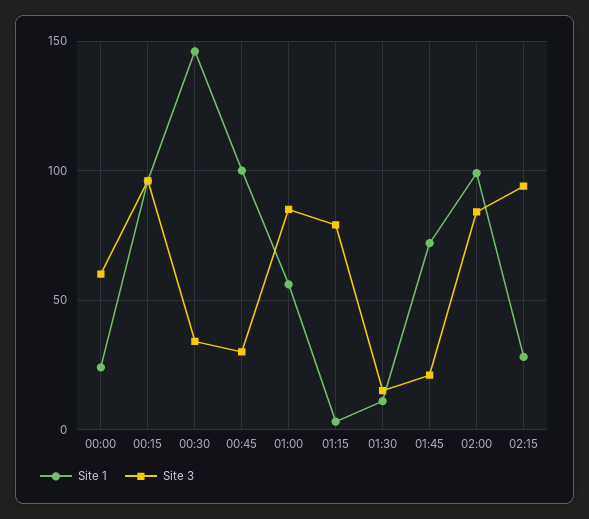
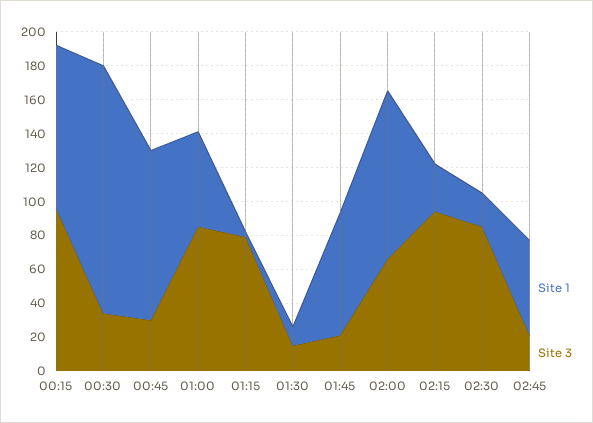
Site 1, 00:00: 25 -> none
Site 3, 00:00: 60 -> none
Site 3, 02:00: 85 -> 65
Site 1, 02:30: none -> 20
Site 3, 02:30: none -> 85
Site 1, 02:45: none -> 55
Site 3, 02:45: none -> 20

